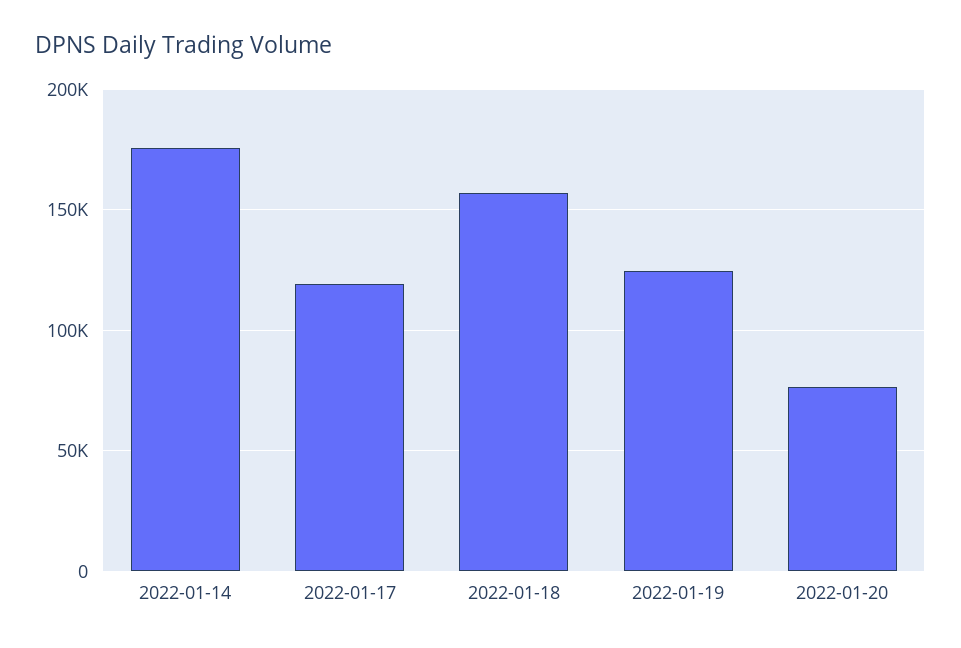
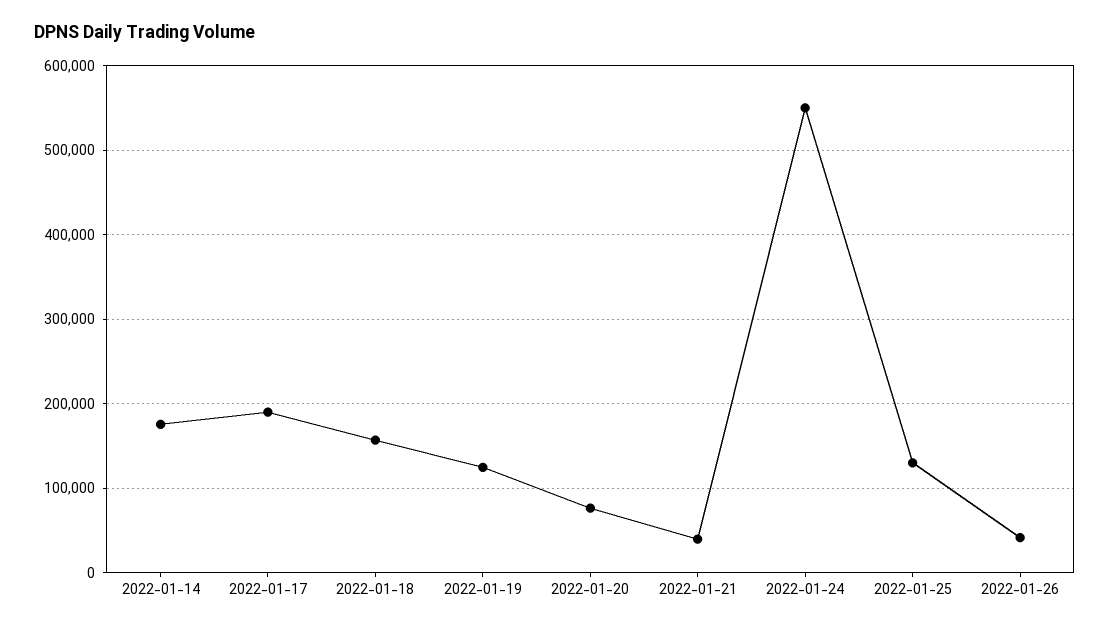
2022-01-17: 120000 -> 190000
2022-01-21: none -> 40000
2022-01-24: none -> 550000
2022-01-25: none -> 130000
2022-01-26: none -> 40000

